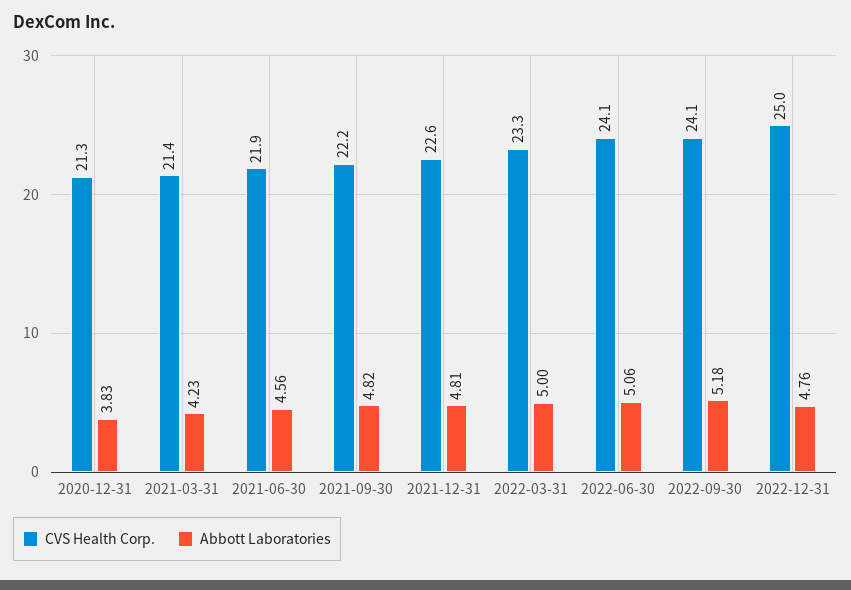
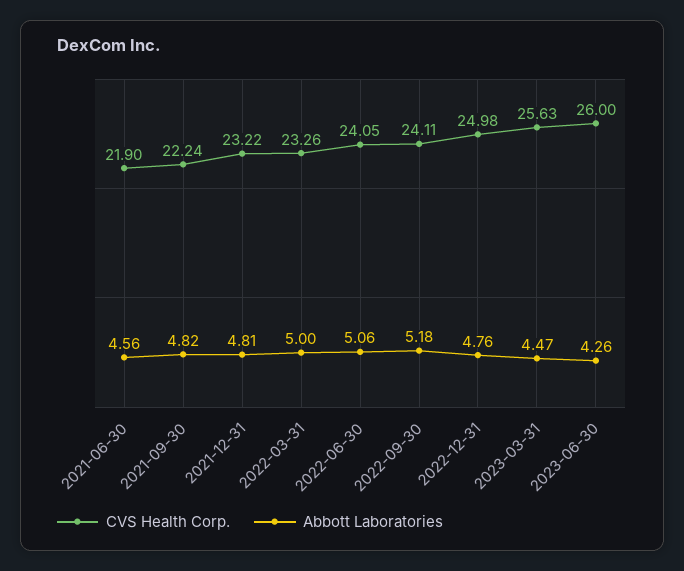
CVS Health Corp., 2020-12-31: 21.3 -> none
Abbott Laboratories, 2020-12-31: 3.83 -> none
CVS Health Corp., 2021-03-31: 21.4 -> none
Abbott Laboratories, 2021-03-31: 4.23 -> none
CVS Health Corp., 2021-12-31: 22.6 -> 23.22
CVS Health Corp., 2023-03-31: none -> 25.63
Abbott Laboratories, 2023-03-31: none -> 4.47
CVS Health Corp., 2023-06-30: none -> 26
Abbott Laboratories, 2023-06-30: none -> 4.26

